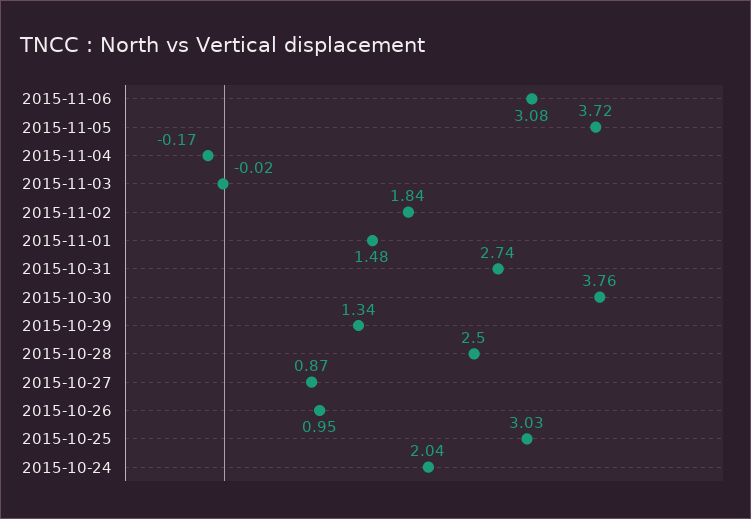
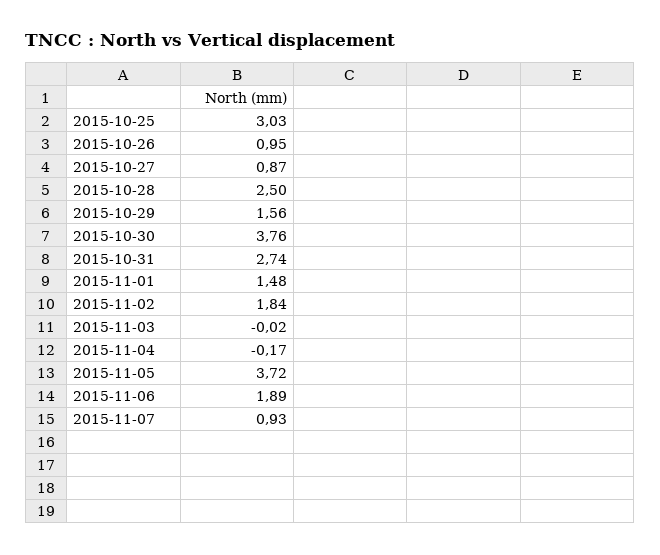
2015-11-06: 3.08 -> 1.89
2015-10-29: 1.34 -> 1.56
2015-10-24: 2.04 -> none
2015-11-07: none -> 0.93

